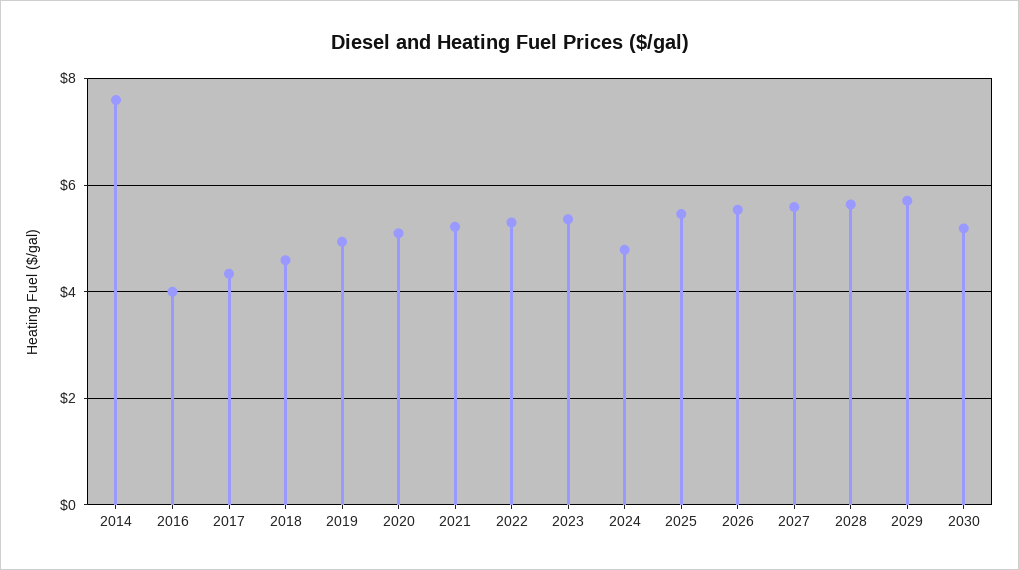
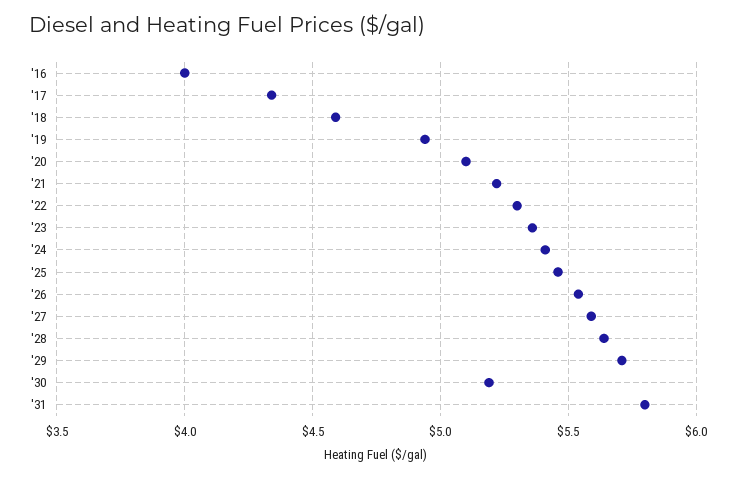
2014: 7.6 -> none
2024: 4.8 -> 5.4
'31: none -> 5.8

